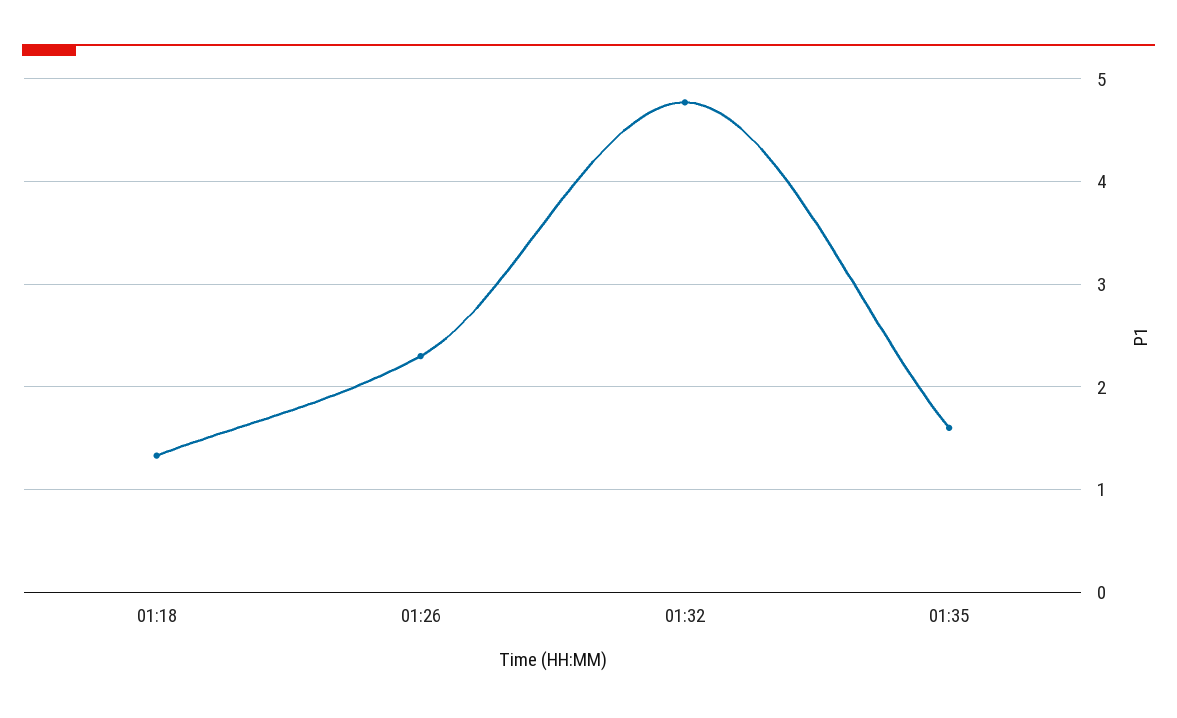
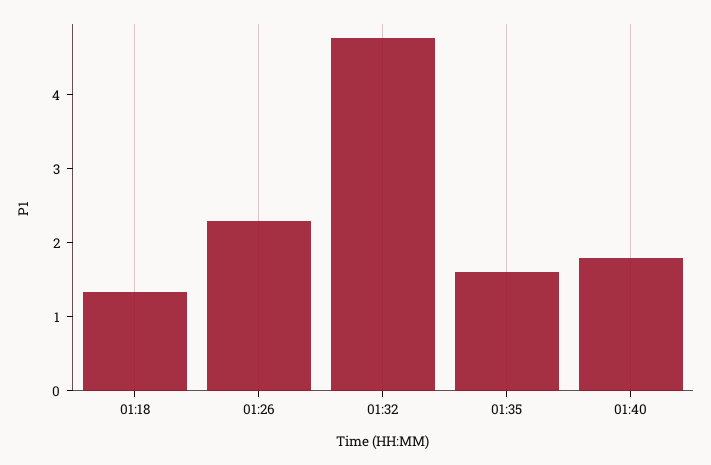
01:40: none -> 1.8

